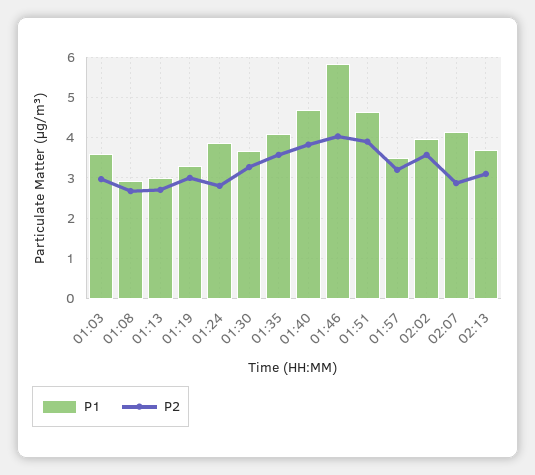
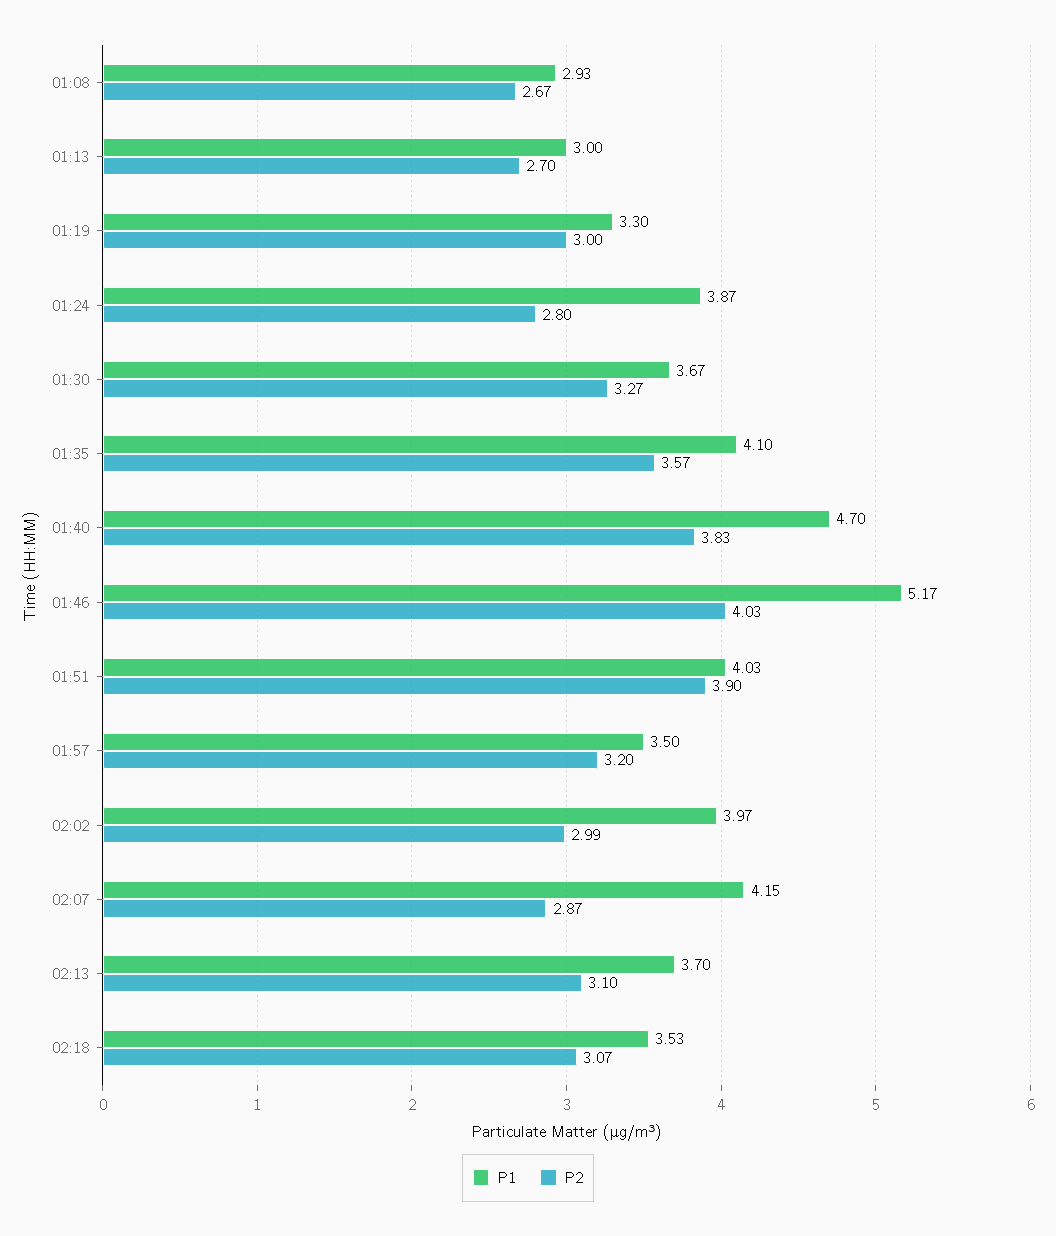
P1, 01:03: 3.6 -> none
P2, 01:03: 3 -> none
P1, 01:46: 5.8 -> 5.17
P1, 01:51: 4.6 -> 4.03
P2, 02:02: 3.6 -> 2.99
P1, 02:18: none -> 3.53
P2, 02:18: none -> 3.07

